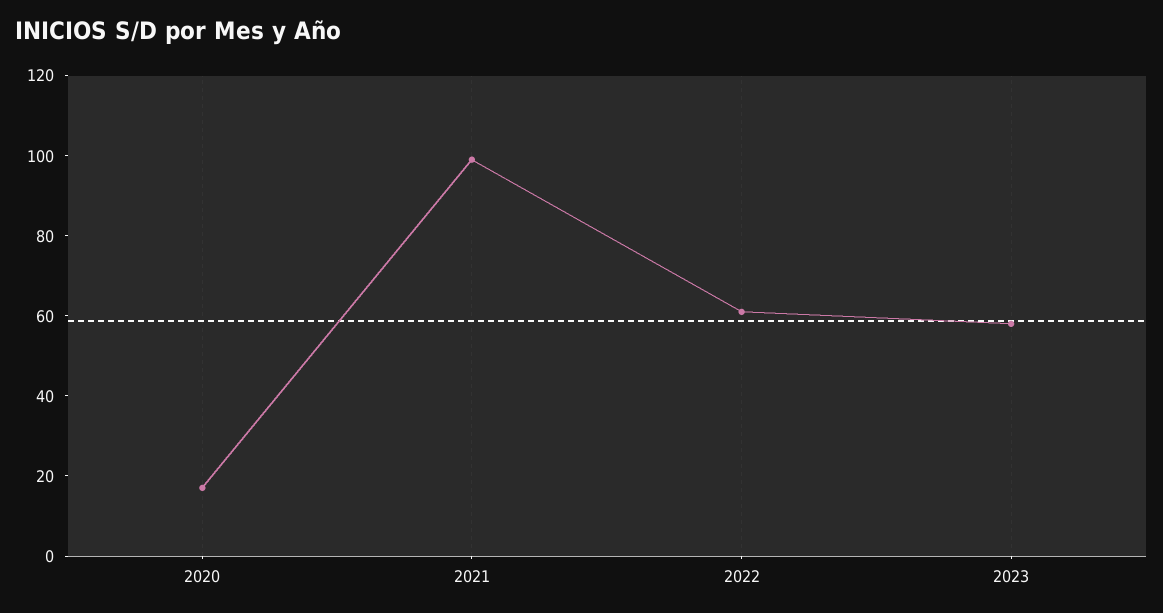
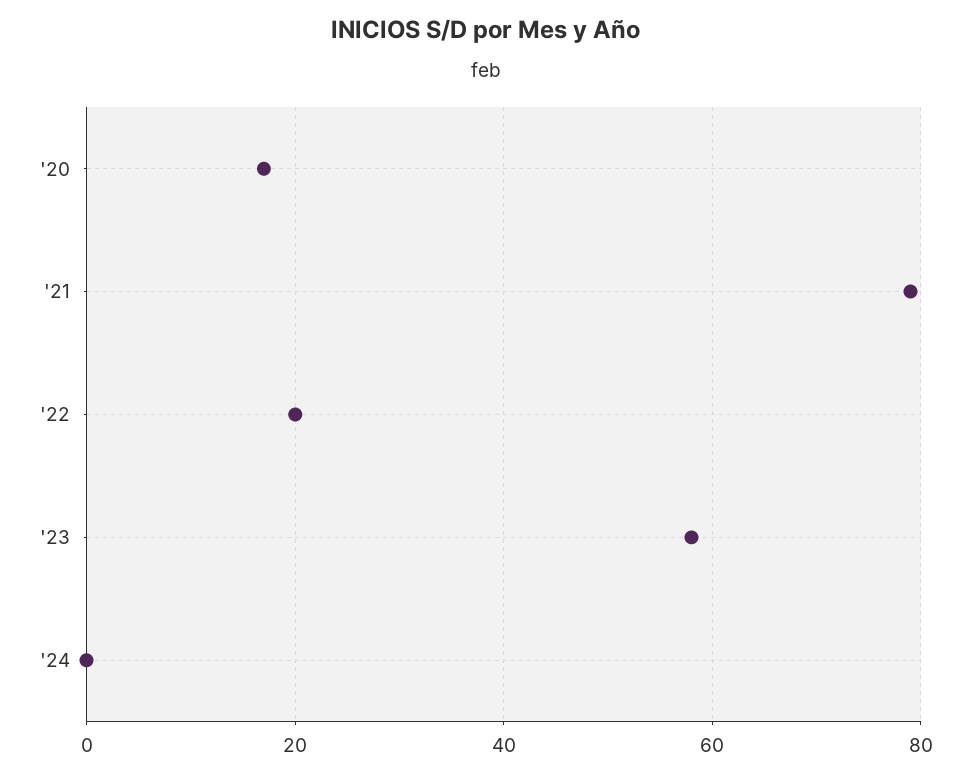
2021: 100 -> 80
2022: 60 -> 20
'24: none -> 0

